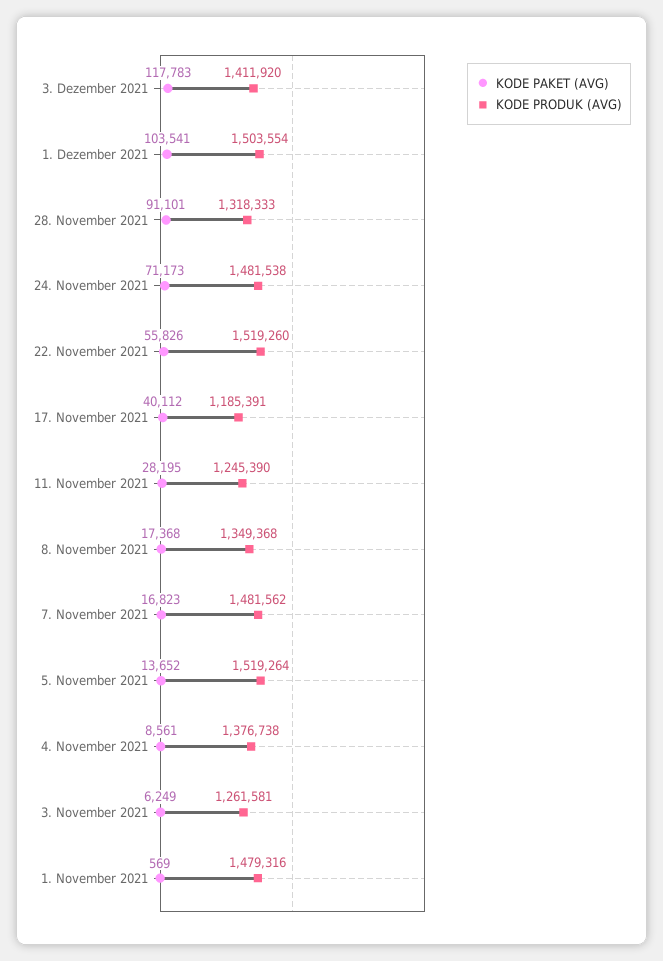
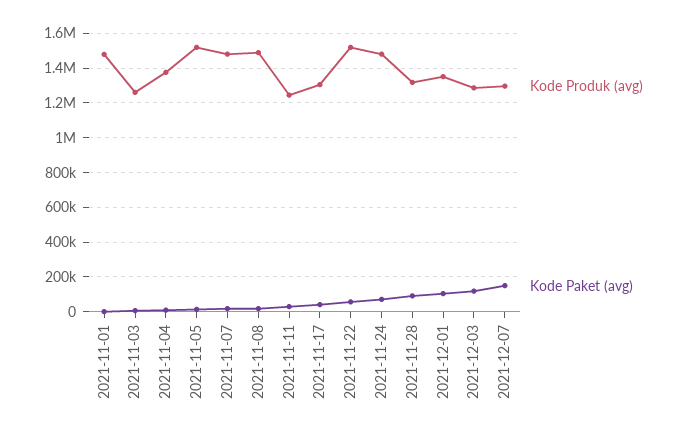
KODE PRODUK (AVG), 3. Dezember 2021: 1411920 -> 1300000
KODE PRODUK (AVG), 1. Dezember 2021: 1503554 -> 1350000
KODE PRODUK (AVG), 17. November 2021: 1185391 -> 1300000
KODE PRODUK (AVG), 8. November 2021: 1349368 -> 1500000
KODE PRODUK (AVG), 2021-12-07: none -> 1300000
KODE PAKET (AVG), 2021-12-07: none -> 150000

